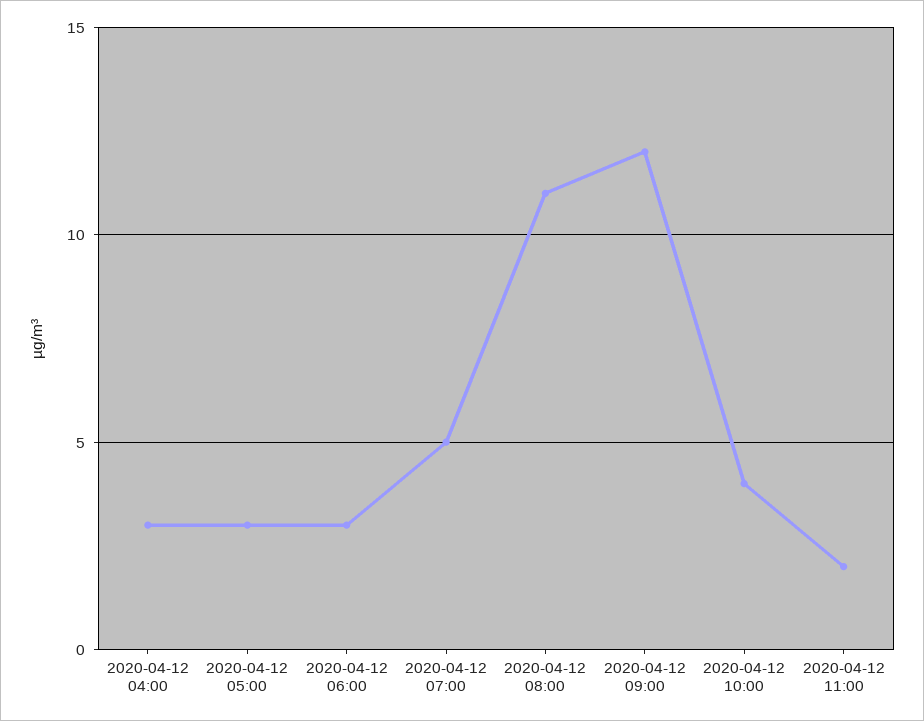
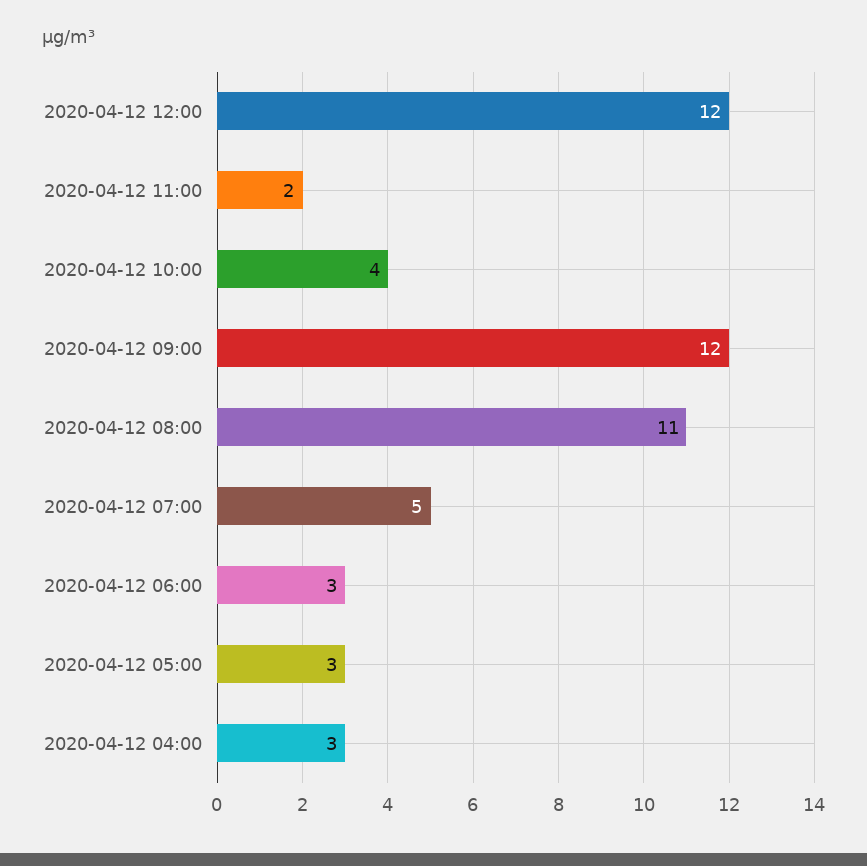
2020-04-12 12:00: none -> 12

